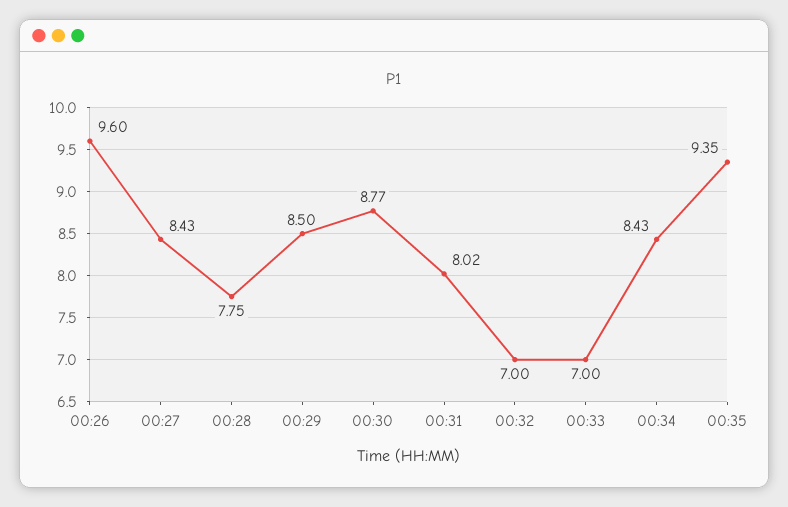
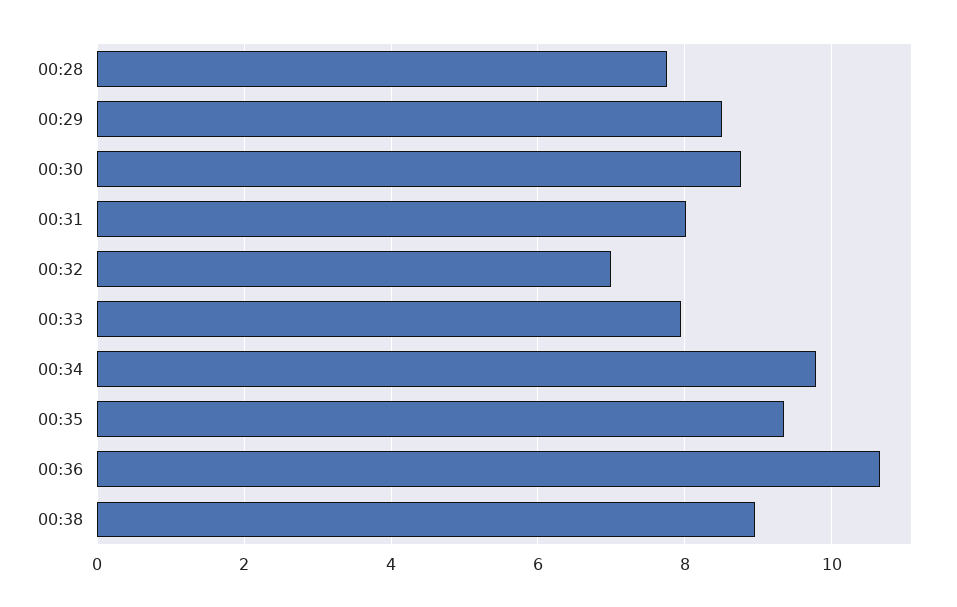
00:26: 9.6 -> none
00:27: 8.43 -> none
00:33: 7 -> 8
00:34: 8.43 -> 9.8
00:36: none -> 10.6
00:38: none -> 9

